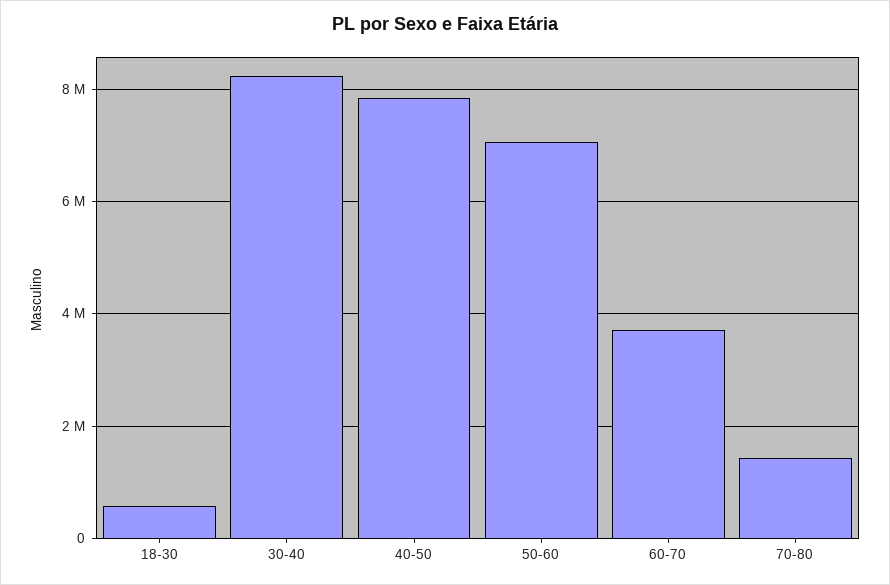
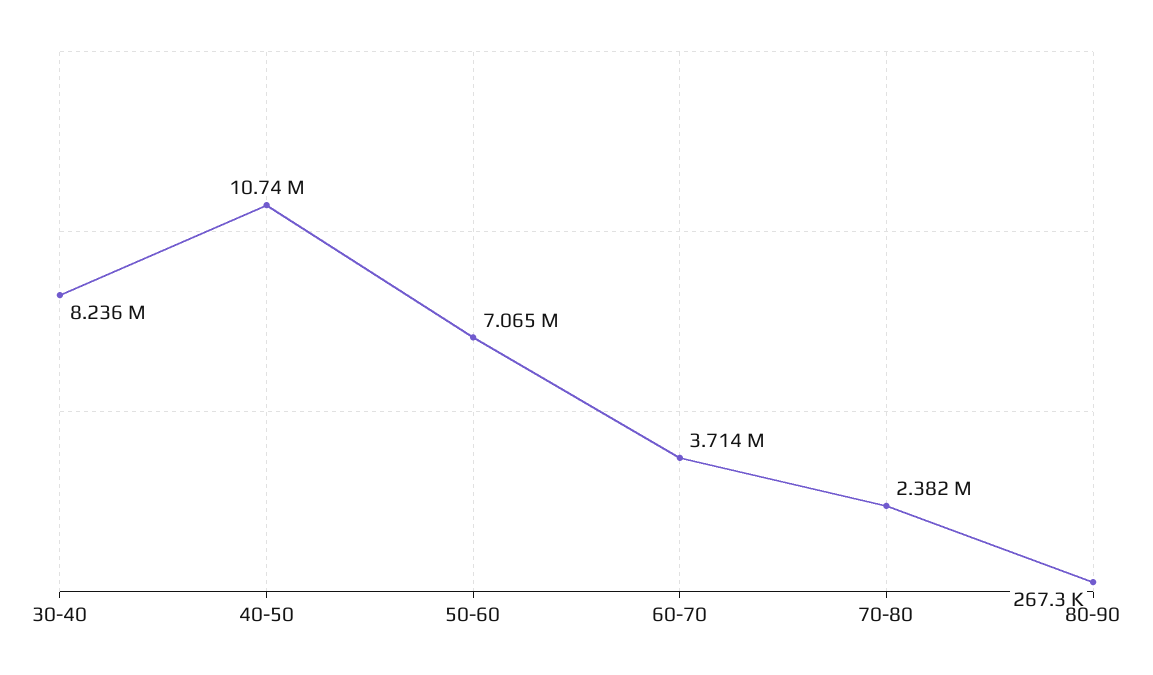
18-30: 600000 -> none
40-50: 7800000 -> 10740000
70-80: 1400000 -> 2382000
80-90: none -> 267300

